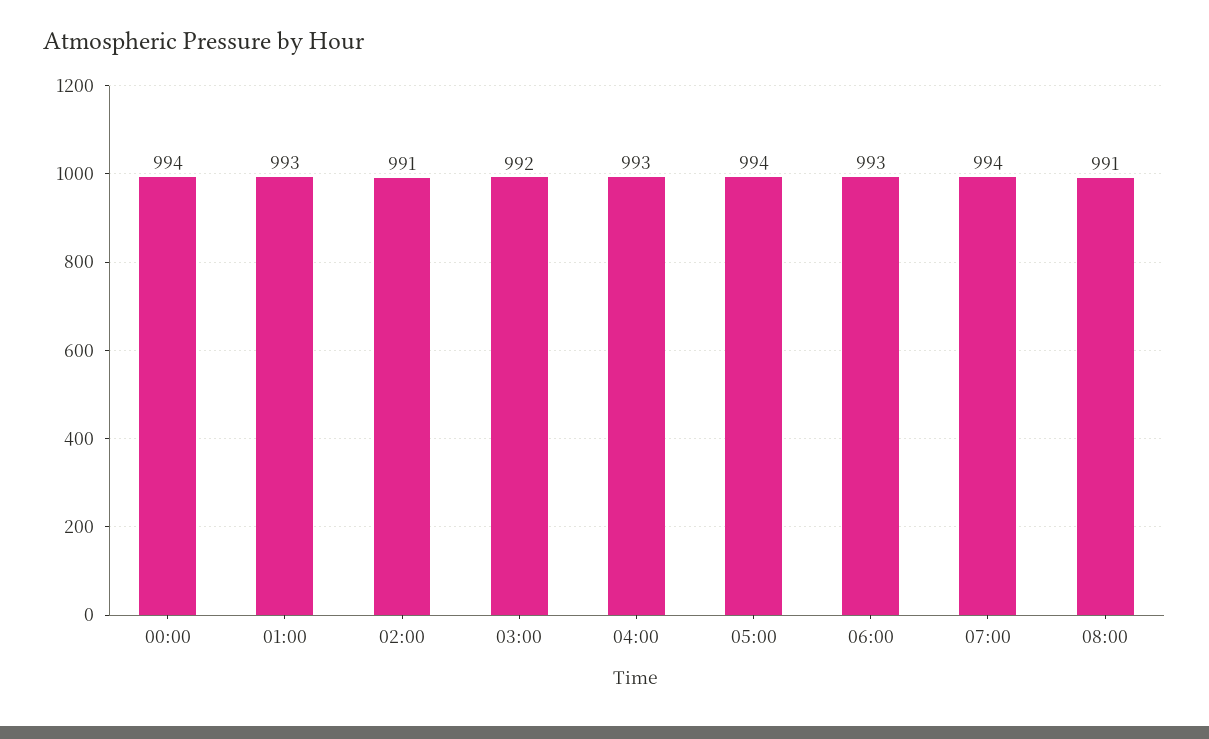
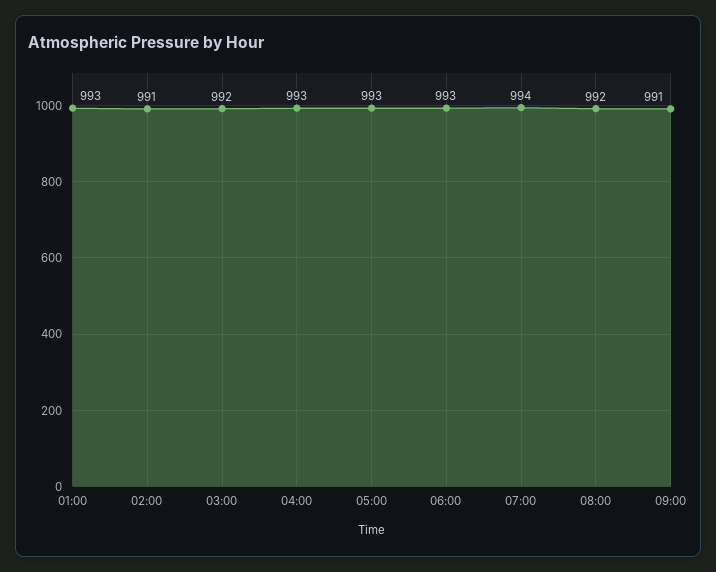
00:00: 994 -> none
05:00: 994 -> 993
08:00: 991 -> 992
09:00: none -> 991

